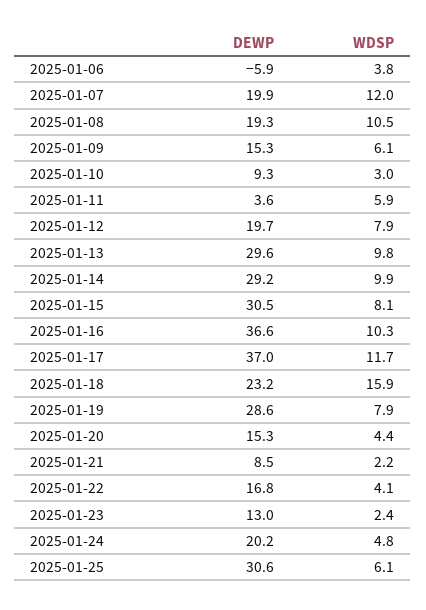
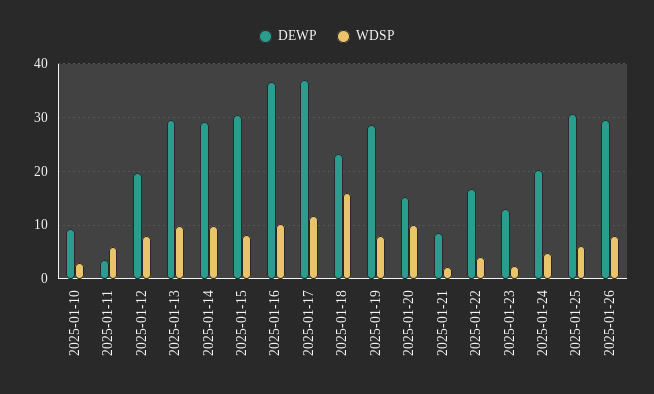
DEWP, 2025-01-06: -5.9 -> none
WDSP, 2025-01-06: 3.8 -> none
DEWP, 2025-01-07: 19.9 -> none
WDSP, 2025-01-07: 12 -> none
DEWP, 2025-01-08: 19.3 -> none
WDSP, 2025-01-08: 10.5 -> none
DEWP, 2025-01-09: 15.3 -> none
WDSP, 2025-01-09: 6.1 -> none
WDSP, 2025-01-20: 4.4 -> 10
DEWP, 2025-01-26: none -> 30
WDSP, 2025-01-26: none -> 8

